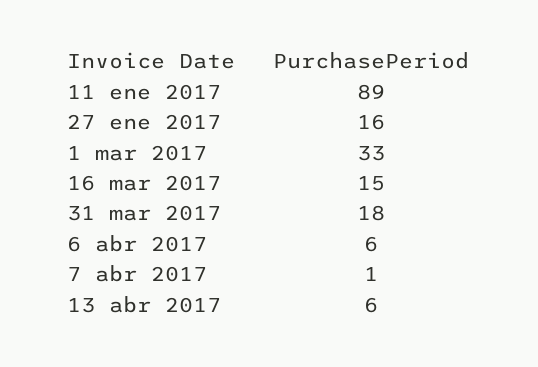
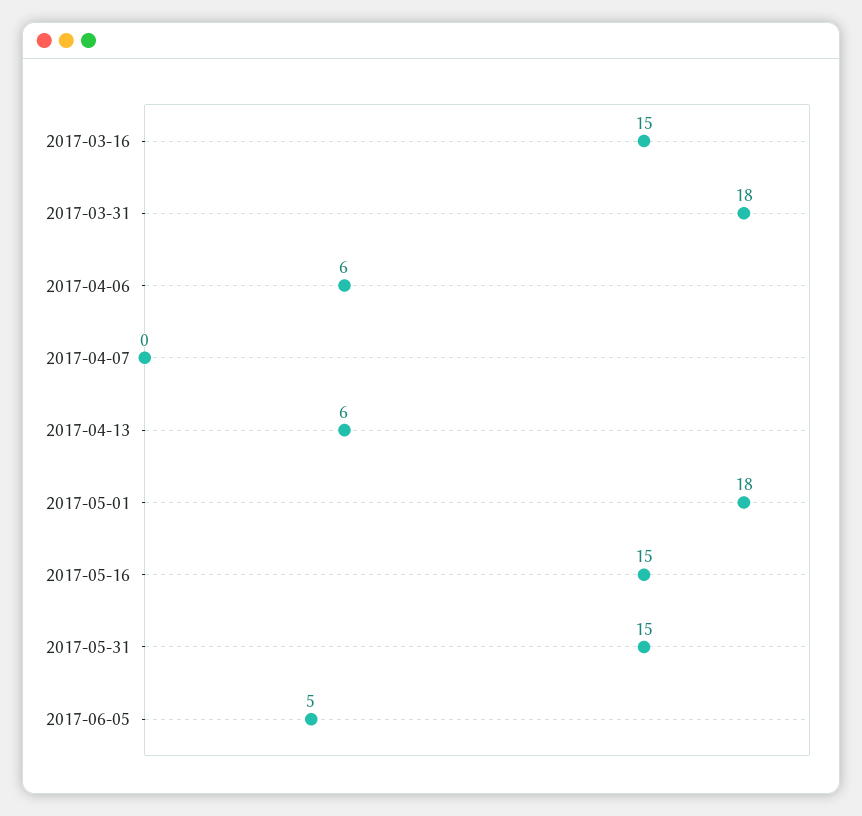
11 ene 2017: 89 -> none
27 ene 2017: 16 -> none
1 mar 2017: 33 -> none
7 abr 2017: 1 -> 0
2017-05-01: none -> 18
2017-05-16: none -> 15
2017-05-31: none -> 15
2017-06-05: none -> 5

